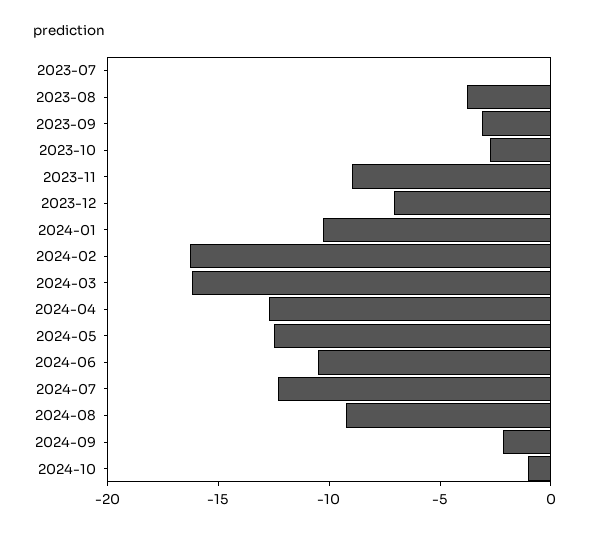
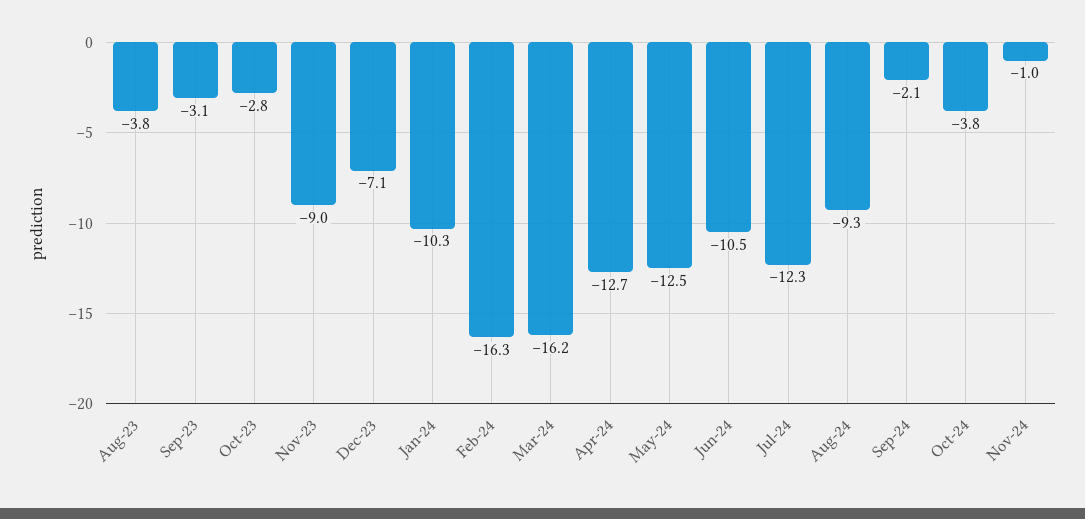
2023-07: 0 -> none
2024-10: -1 -> -3.8
Nov-24: none -> -1

